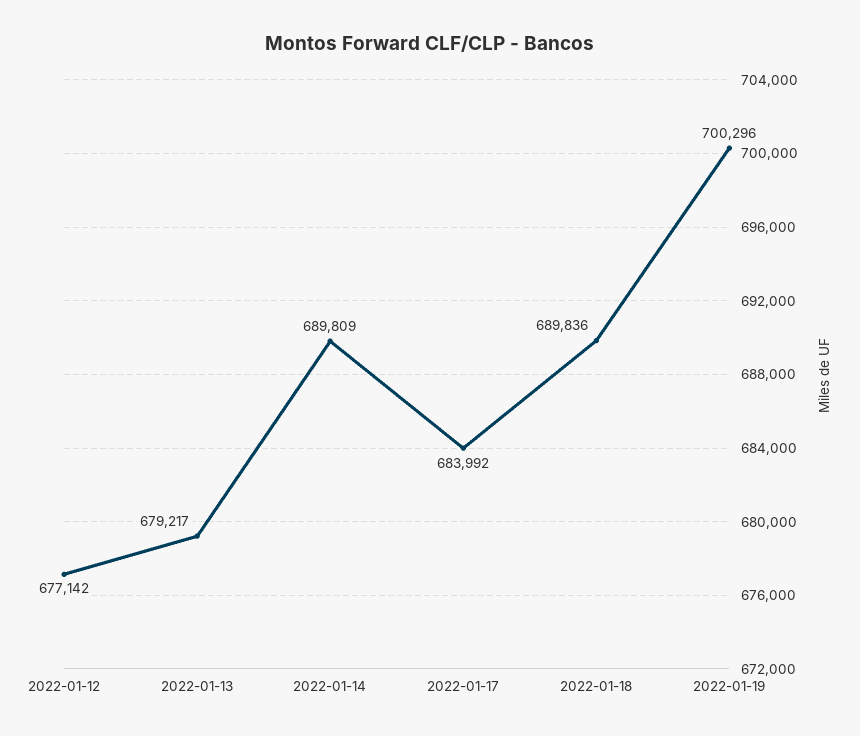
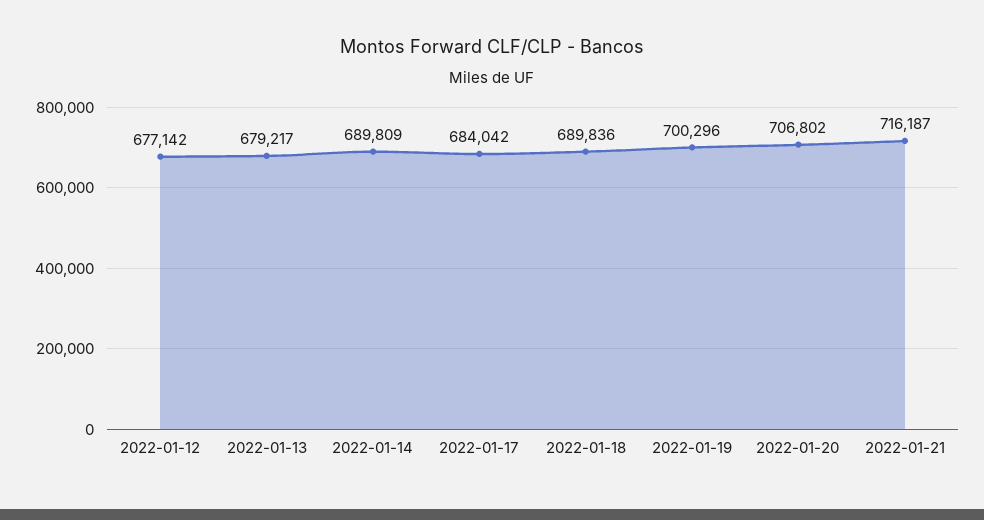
2022-01-17: 683992 -> 684042
2022-01-20: none -> 706802
2022-01-21: none -> 716187

